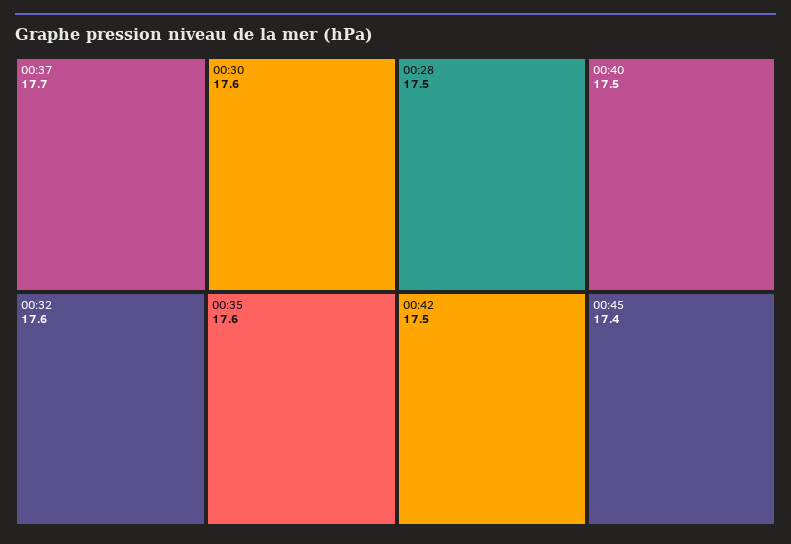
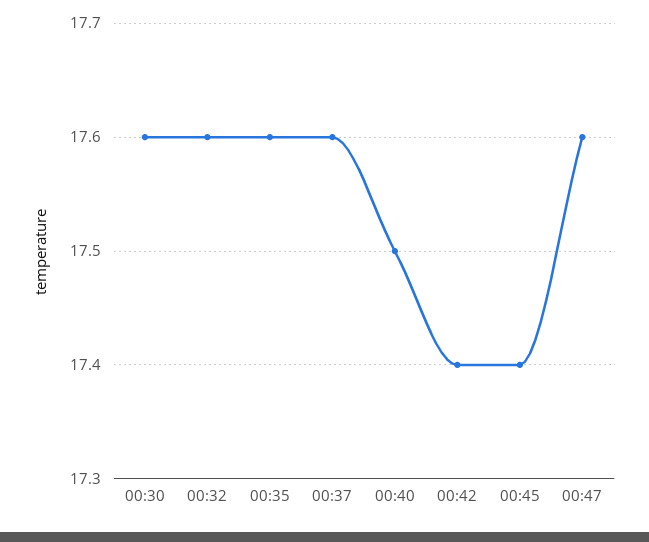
00:37: 17.7 -> 17.6
00:28: 17.5 -> none
00:42: 17.5 -> 17.4
00:47: none -> 17.6

